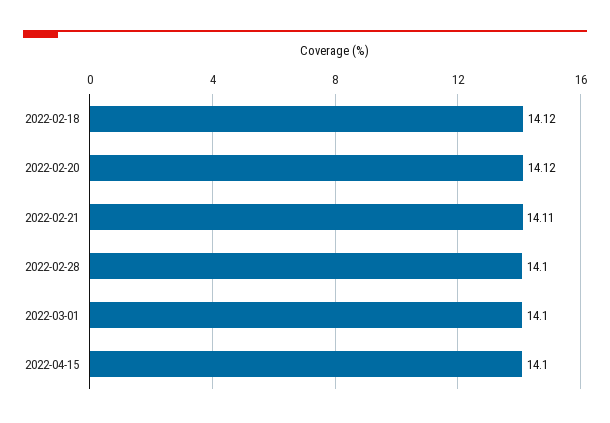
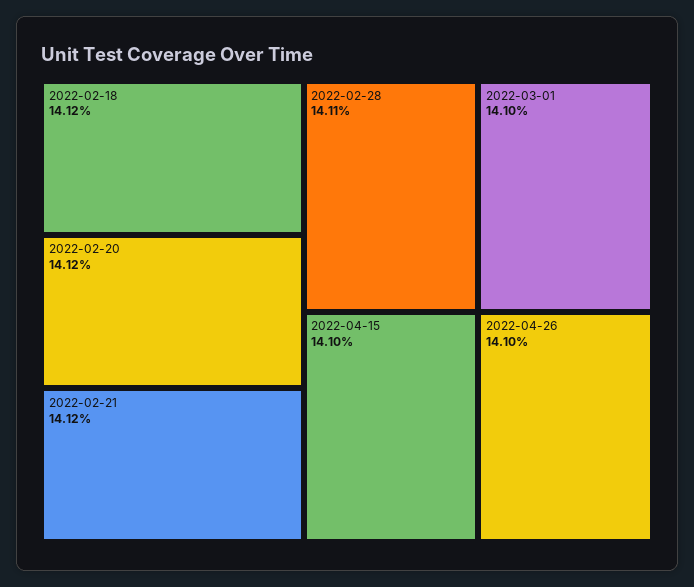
2022-02-21: 14.11 -> 14.12
2022-02-28: 14.1 -> 14.11
2022-04-26: none -> 14.1

